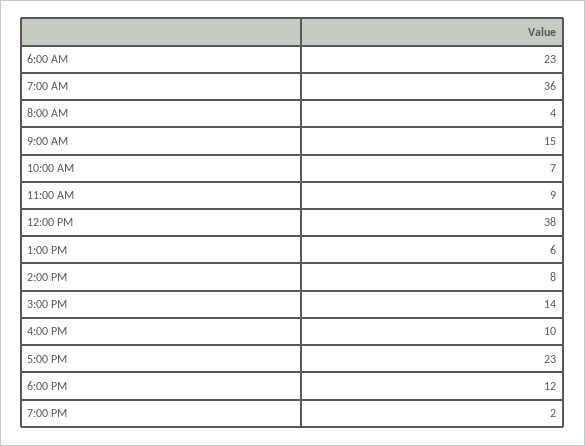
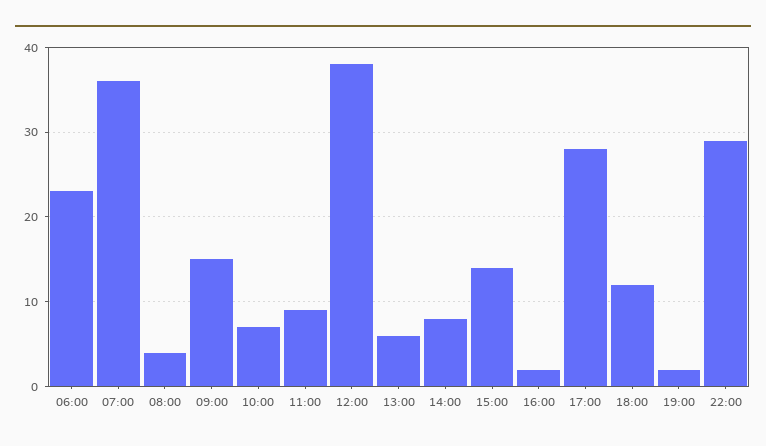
4:00 PM: 10 -> 2
5:00 PM: 23 -> 28
22:00: none -> 29

